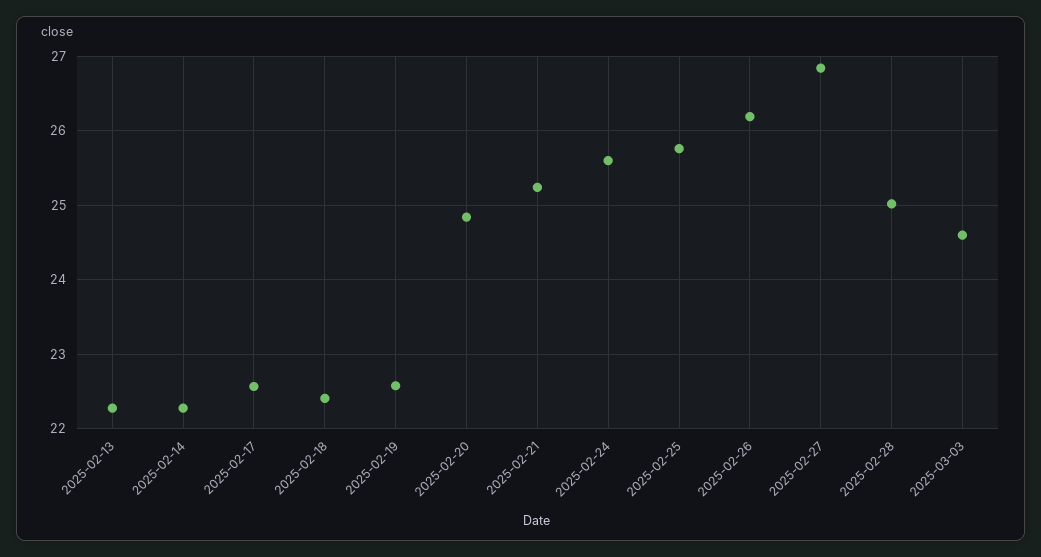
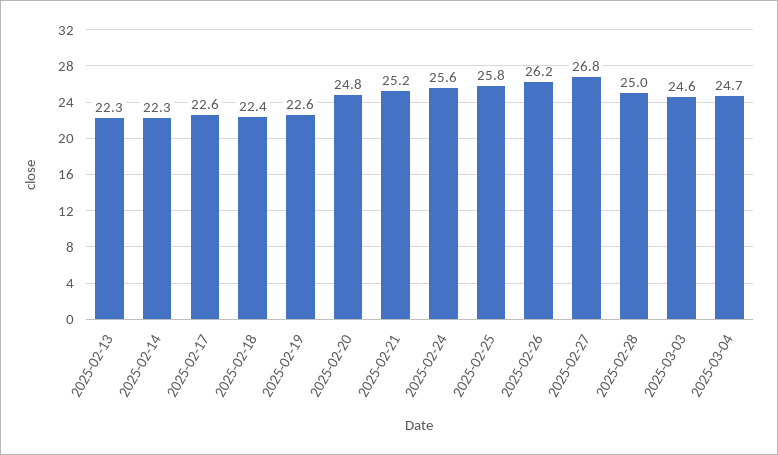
2025-03-04: none -> 24.7

